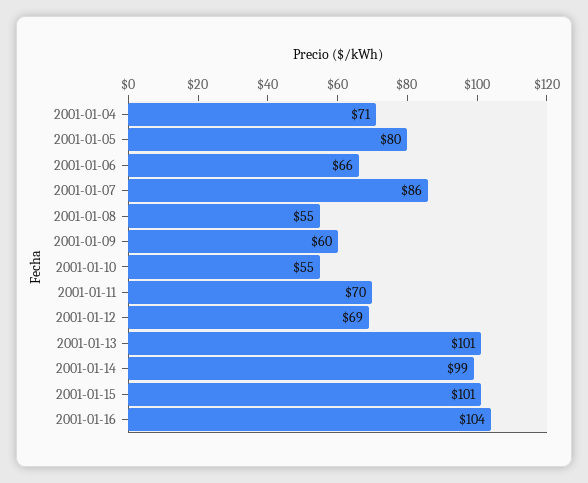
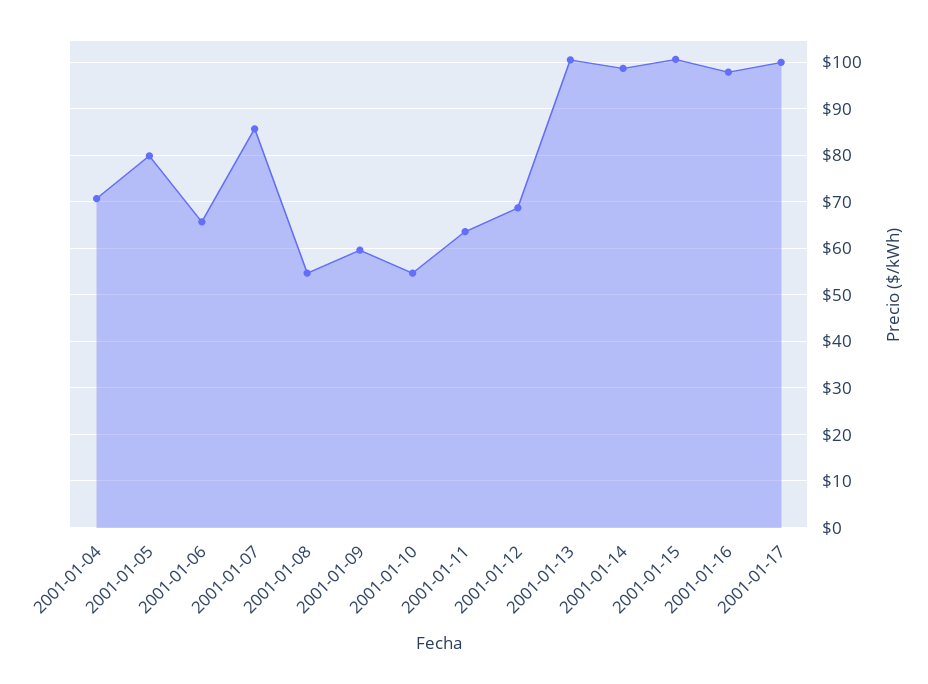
2001-01-11: 70 -> 64
2001-01-16: 104 -> 98
2001-01-17: none -> 100

